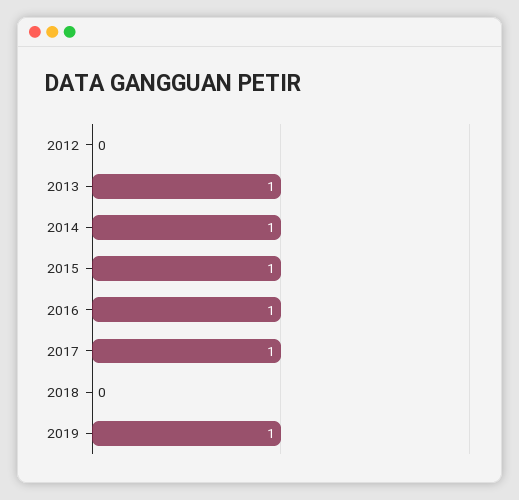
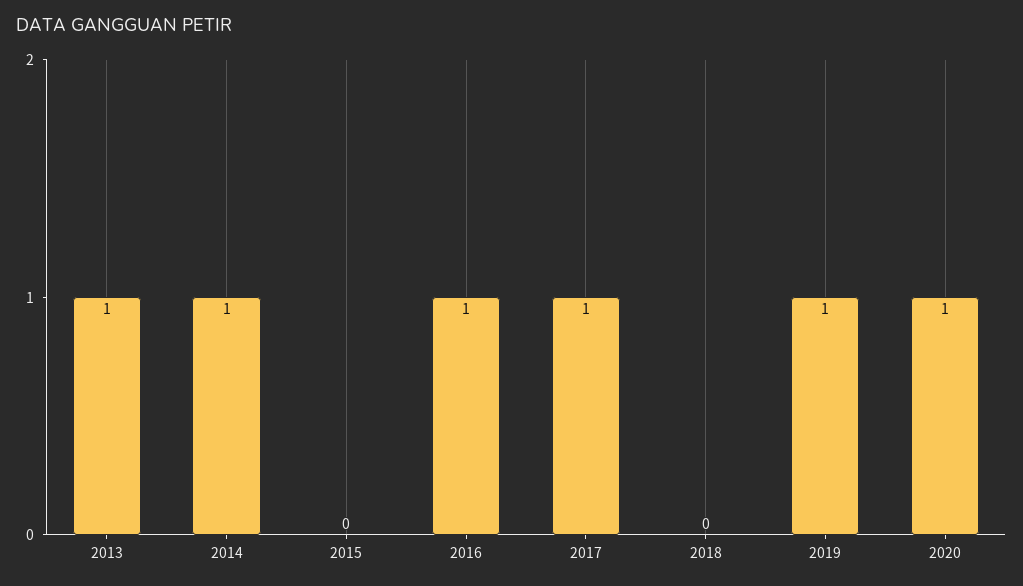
2012: 0 -> none
2015: 1 -> 0
2020: none -> 1

